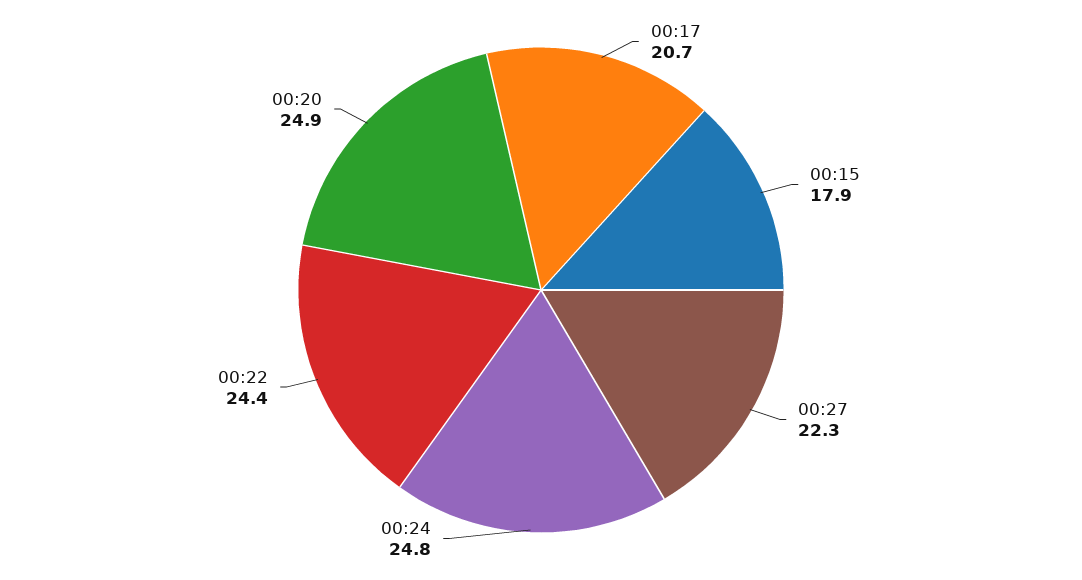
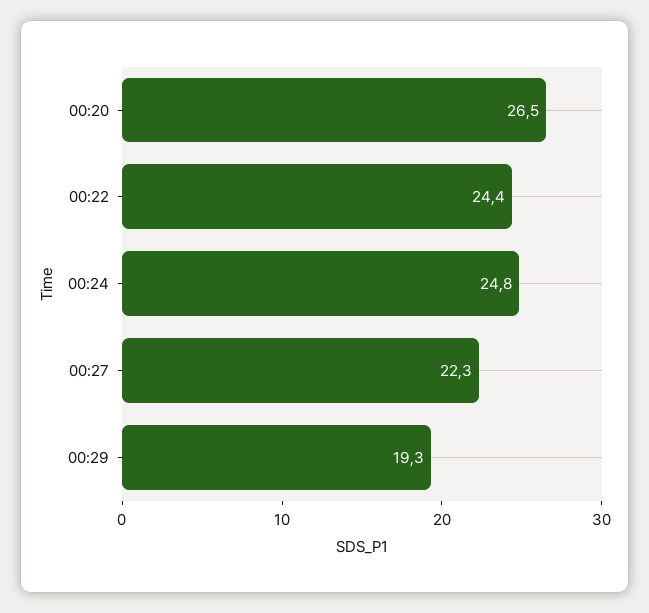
00:17: 20.7 -> none
00:15: 17.9 -> none
00:20: 24.9 -> 26.5
00:29: none -> 19.3

